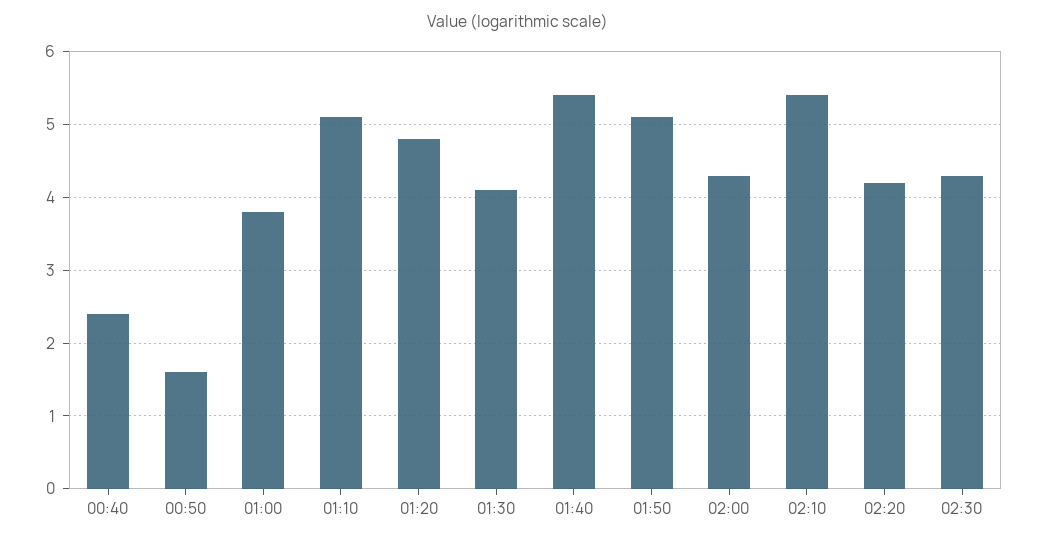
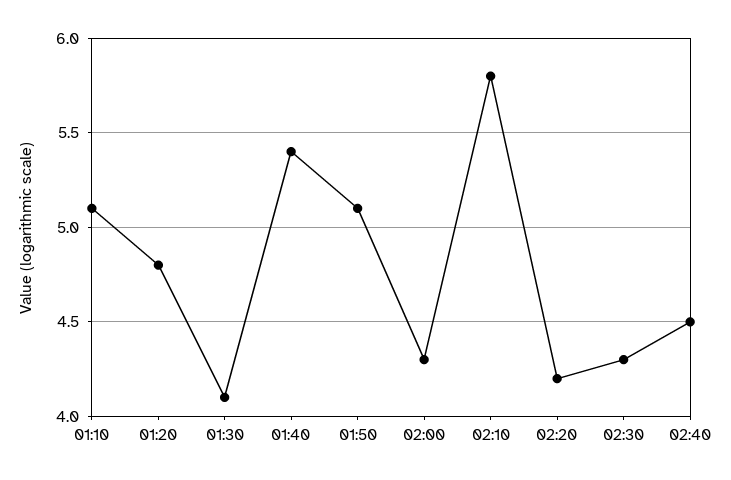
00:40: 2.4 -> none
00:50: 1.6 -> none
01:00: 3.8 -> none
02:10: 5.4 -> 5.8
02:40: none -> 4.5

